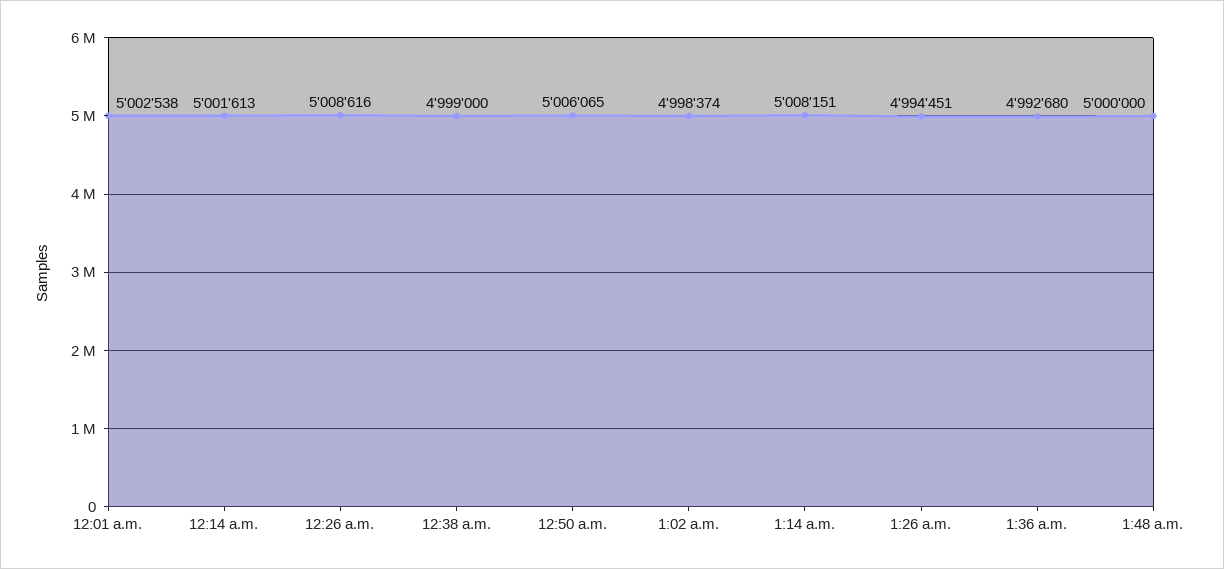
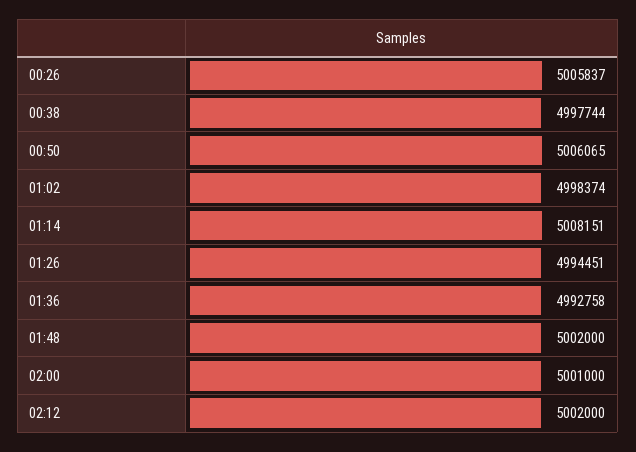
12:01 a.m.: 5002538 -> none
12:14 a.m.: 5001613 -> none
12:26 a.m.: 5008616 -> 5005837
12:38 a.m.: 4999000 -> 4997744
1:36 a.m.: 4992680 -> 4992758
1:48 a.m.: 5000000 -> 5002000
02:00: none -> 5001000
02:12: none -> 5002000

